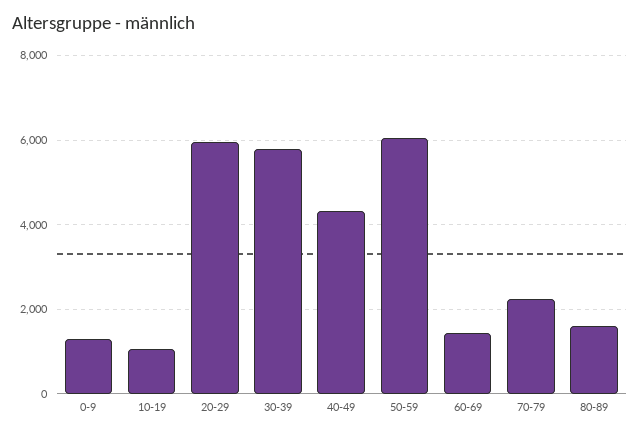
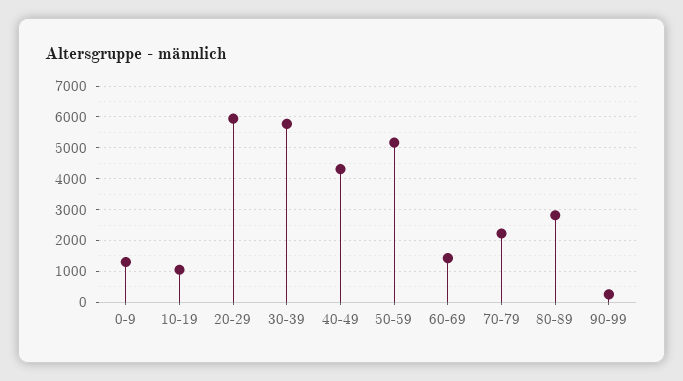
50-59: 6000 -> 5200
80-89: 1600 -> 2800
90-99: none -> 200

